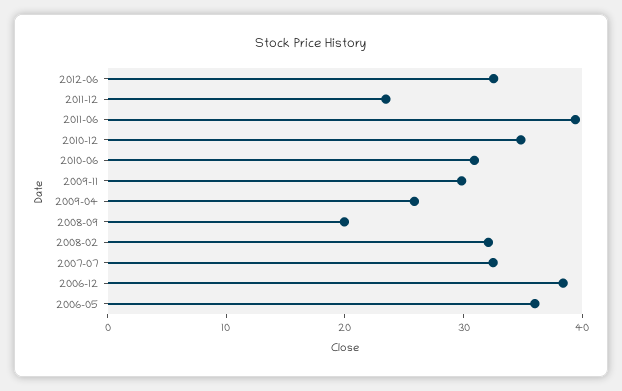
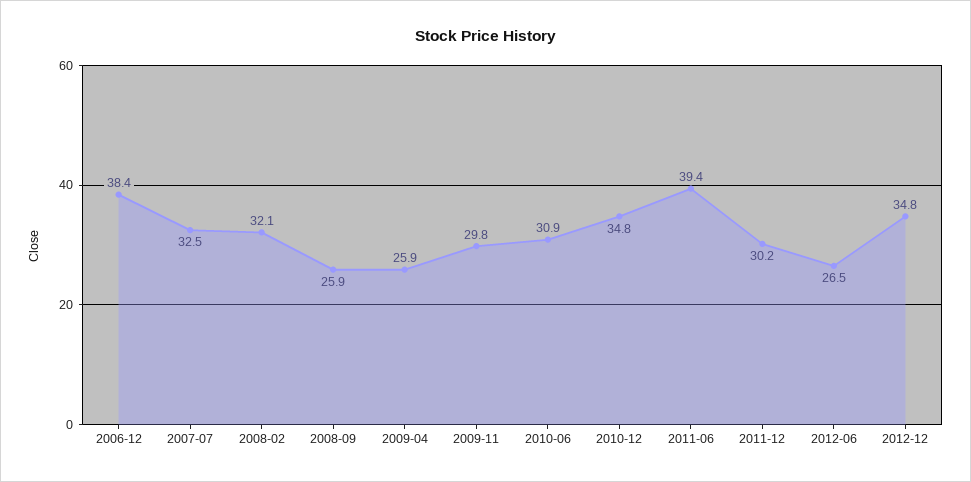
2012-06: 32 -> 26.5
2011-12: 24 -> 30.2
2008-09: 20 -> 25.9
2006-05: 36 -> none
2012-12: none -> 34.8

